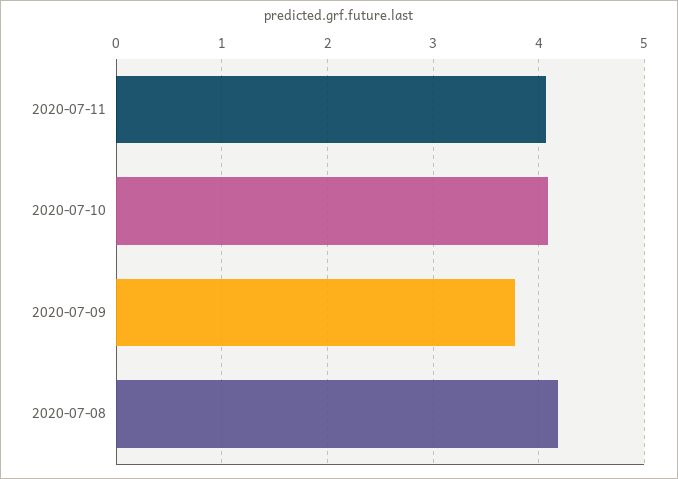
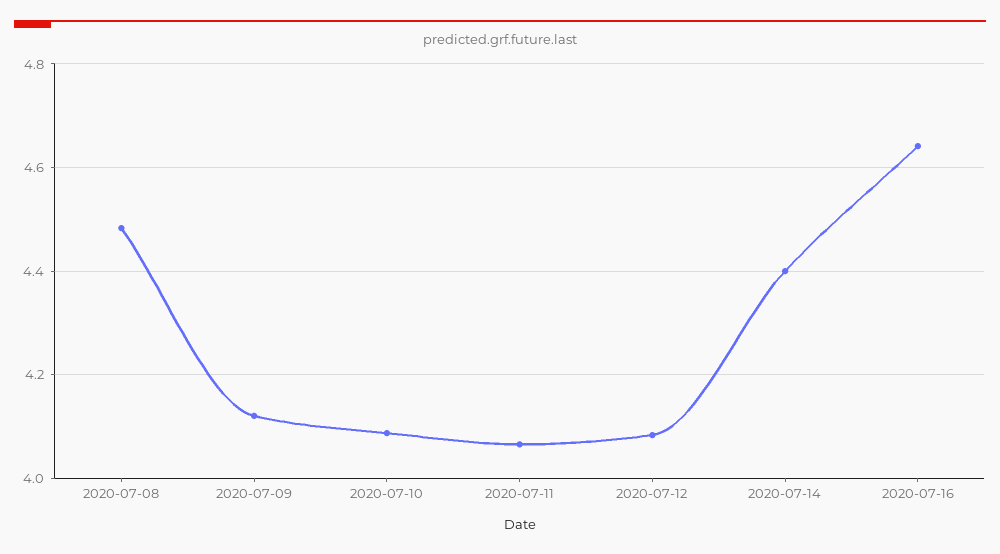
2020-07-09: 3.8 -> 4.12
2020-07-08: 4.2 -> 4.48
2020-07-12: none -> 4.08
2020-07-14: none -> 4.4
2020-07-16: none -> 4.64

